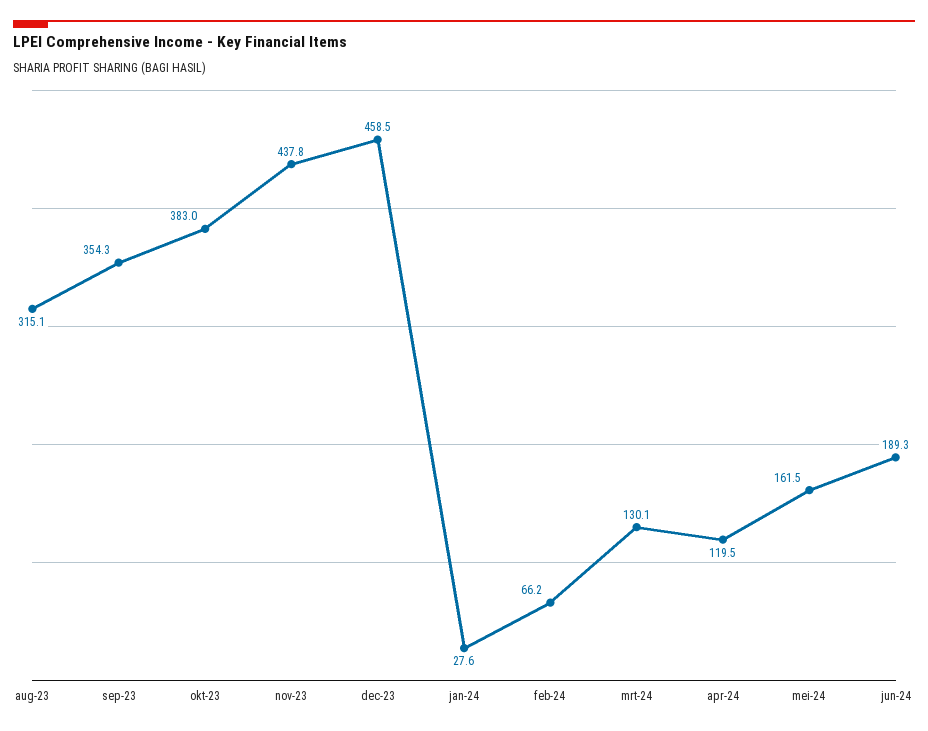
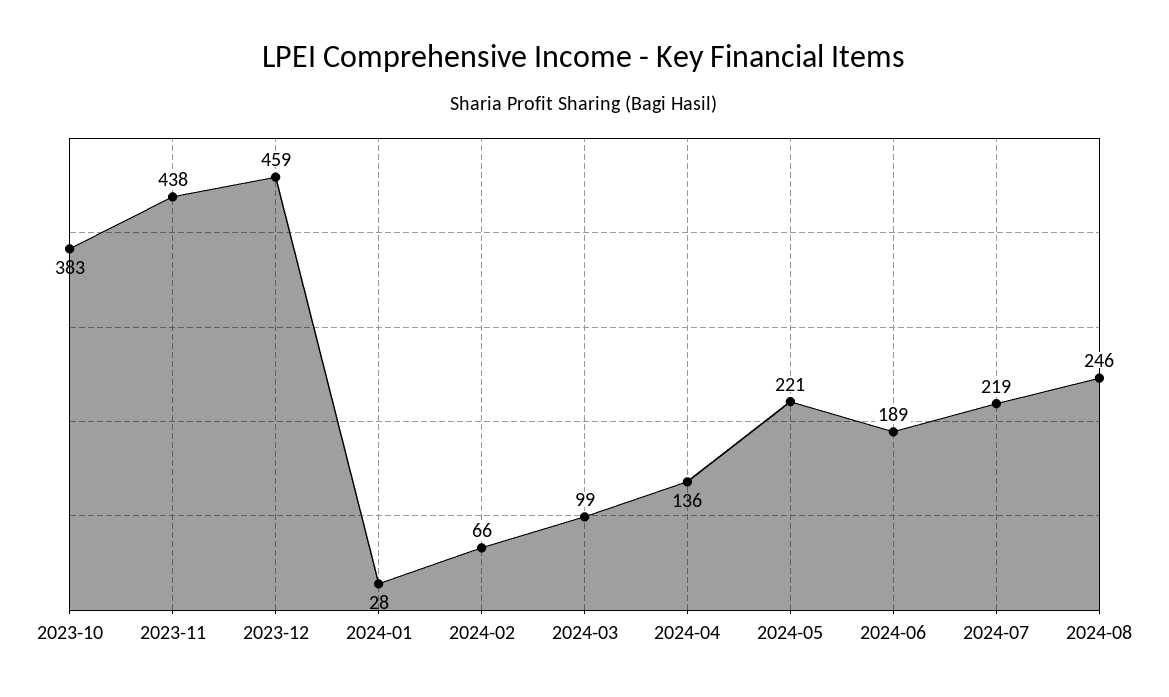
aug-23: 315.1 -> none
sep-23: 354.3 -> none
mrt-24: 130.1 -> 99
apr-24: 119.5 -> 136
mei-24: 161.5 -> 221
2024-07: none -> 219
2024-08: none -> 246

